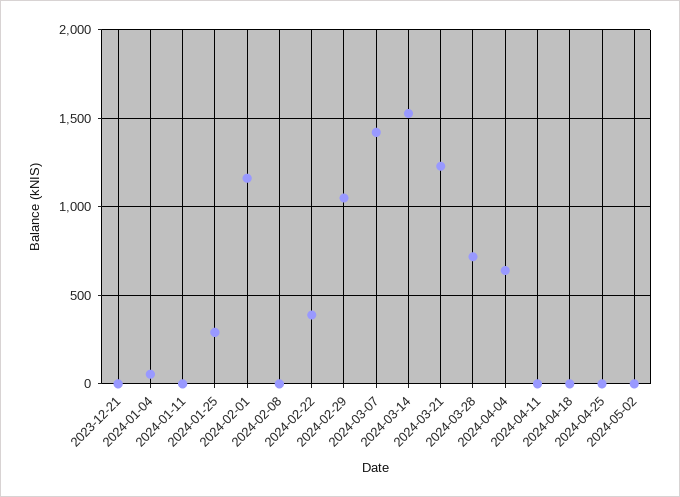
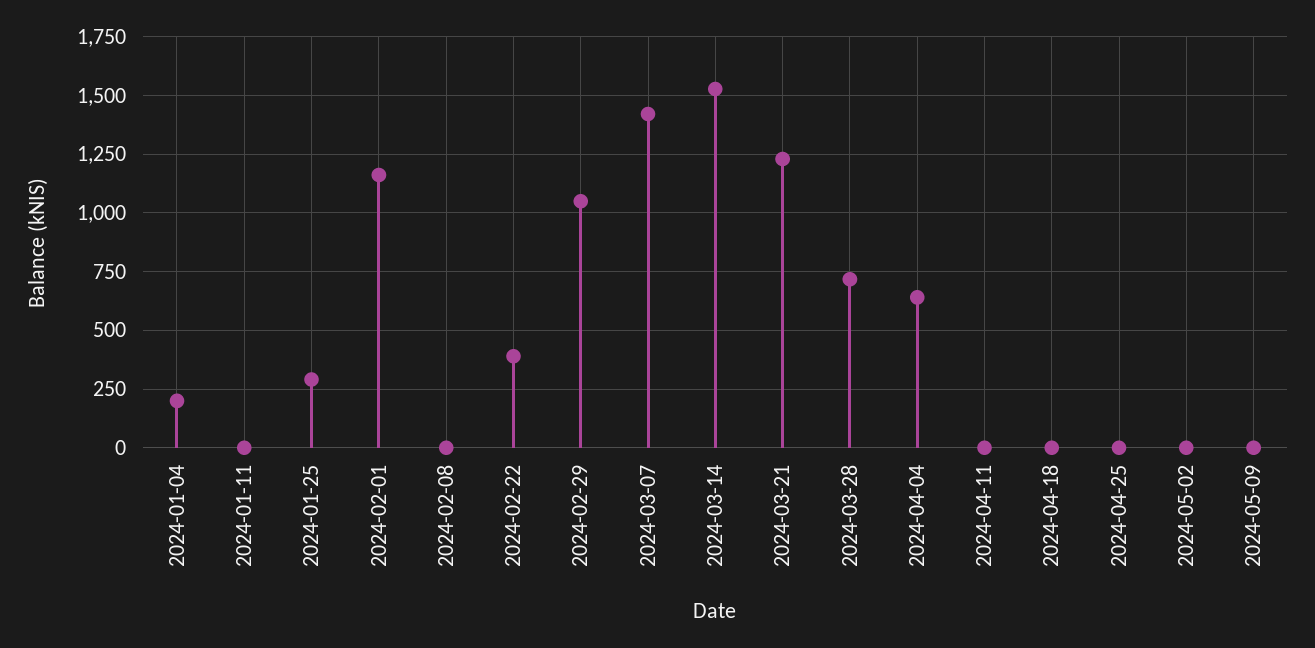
2023-12-21: 0 -> none
2024-01-04: 50 -> 200
2024-05-09: none -> 0

